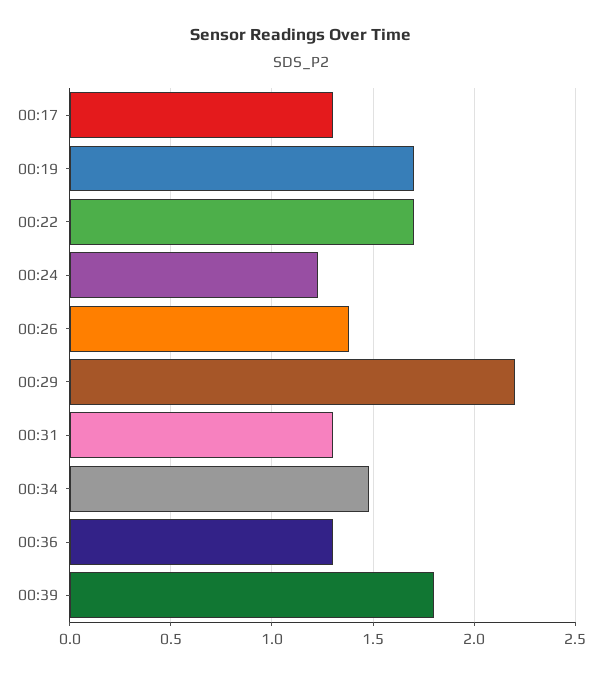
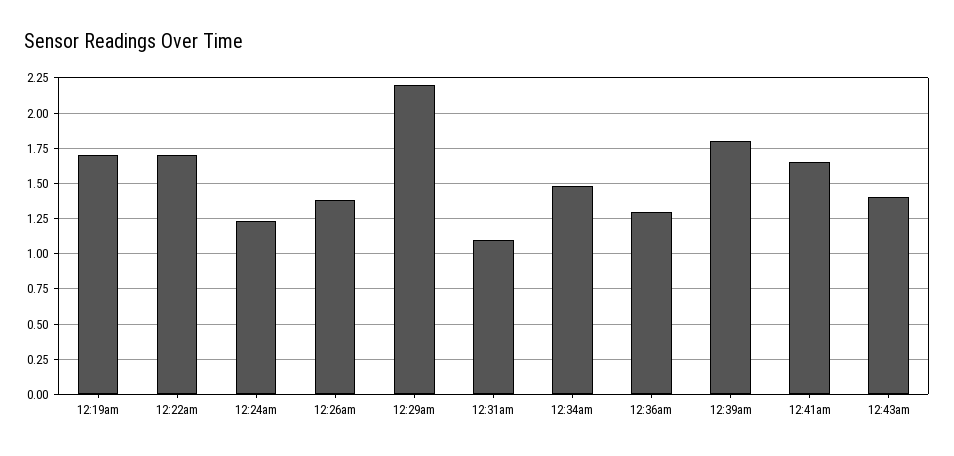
00:17: 1.3 -> none
00:31: 1.3 -> 1.1
12:41am: none -> 1.65
12:43am: none -> 1.4

